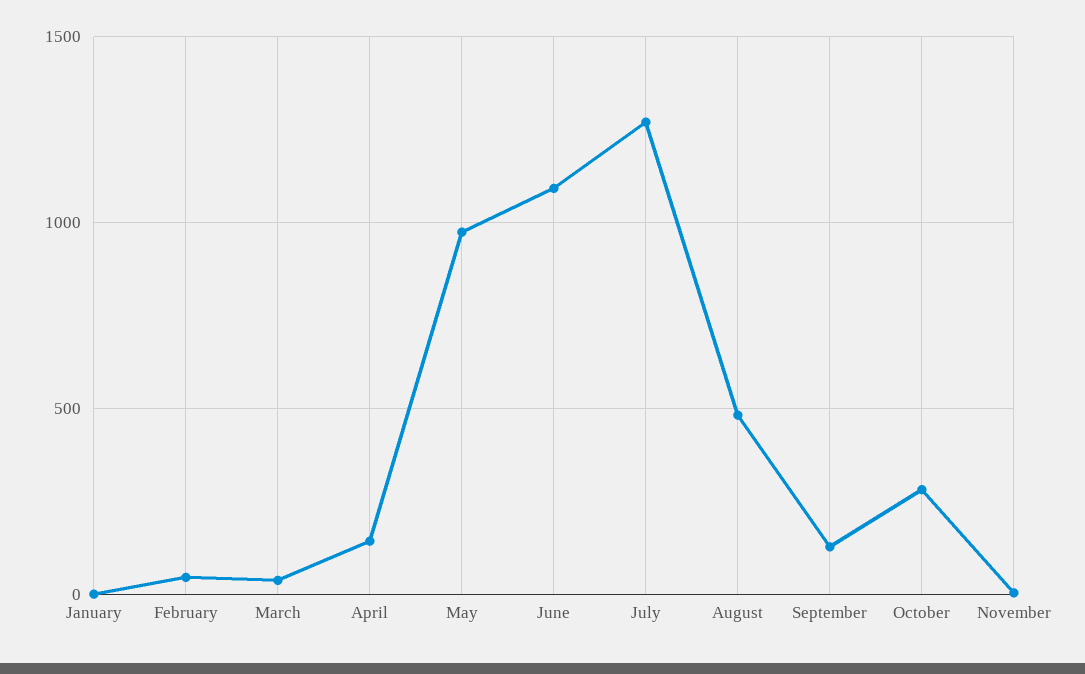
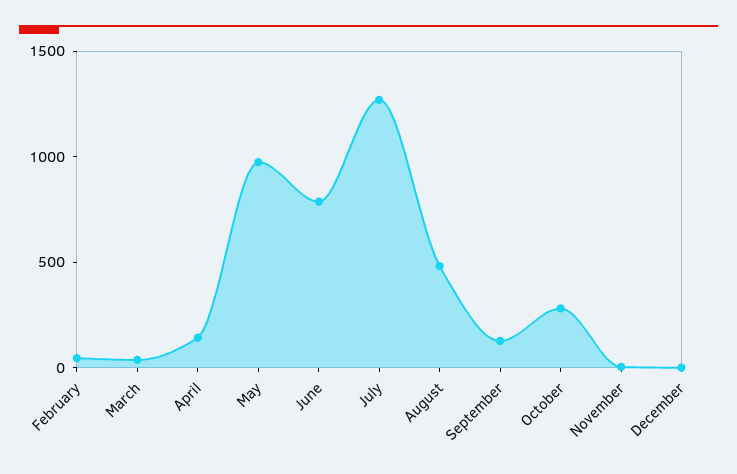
January: 0 -> none
June: 1100 -> 800
December: none -> 0

